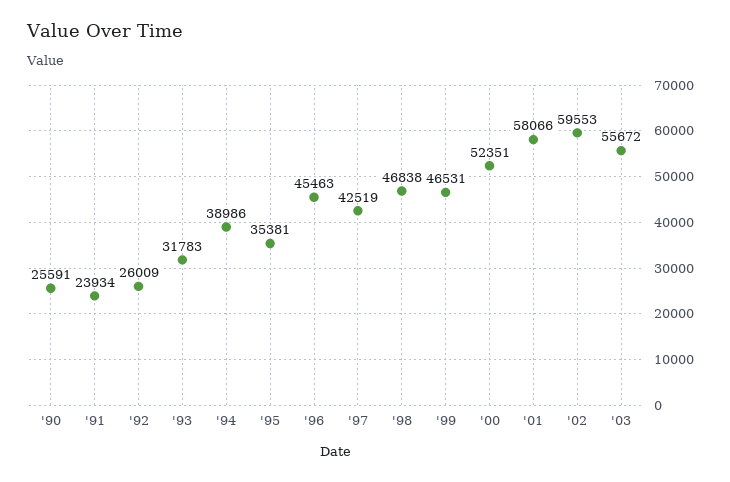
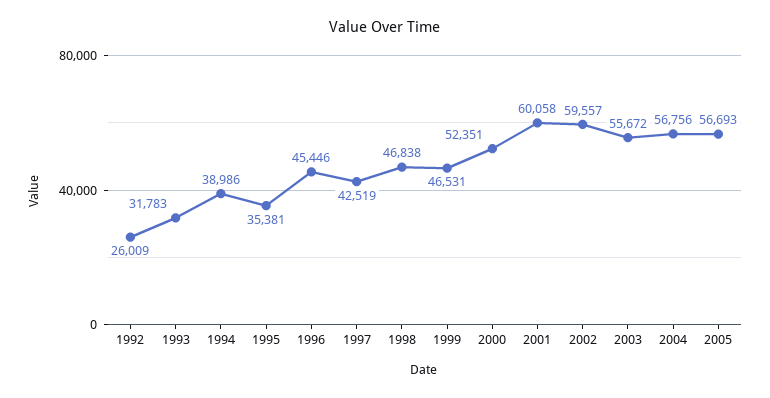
'90: 25591 -> none
'91: 23934 -> none
'96: 45463 -> 45446
'01: 58066 -> 60058
'02: 59553 -> 59557
2004: none -> 56756
2005: none -> 56693

